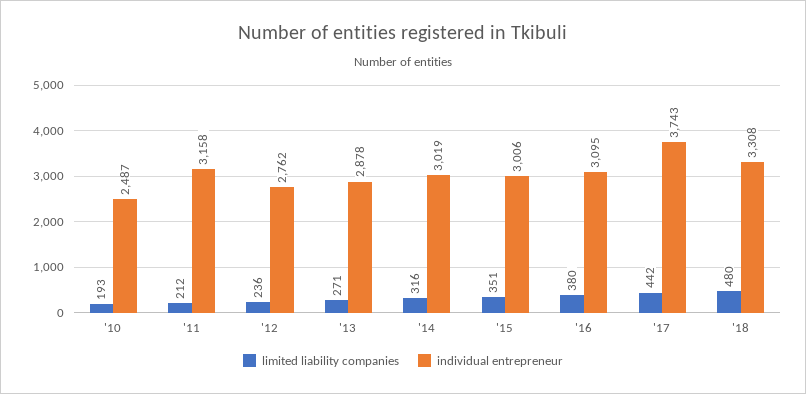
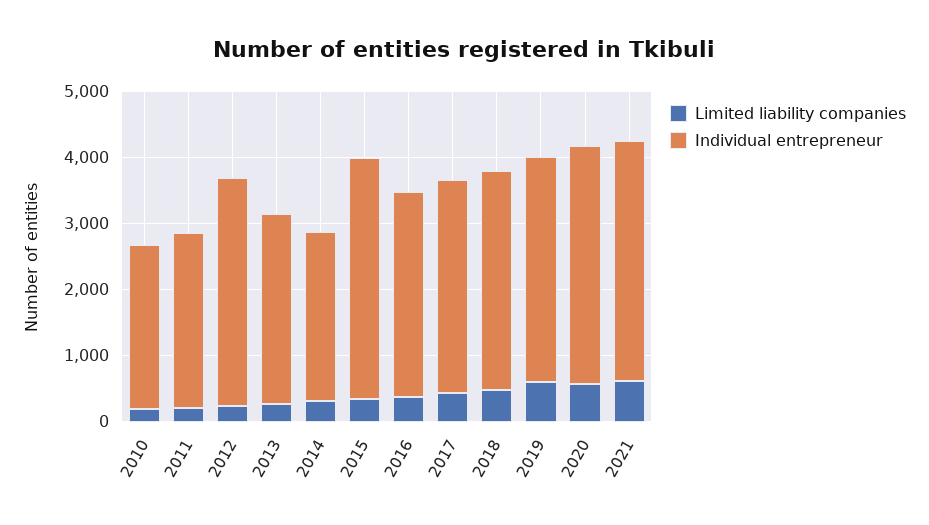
individual entrepreneur, '11: 3158 -> 2600
individual entrepreneur, '12: 2762 -> 3400
individual entrepreneur, '14: 3019 -> 2600
individual entrepreneur, '15: 3006 -> 3600
individual entrepreneur, '17: 3743 -> 3200
limited liability companies, 2019: none -> 600
individual entrepreneur, 2019: none -> 3400
limited liability companies, 2020: none -> 600
individual entrepreneur, 2020: none -> 3600
limited liability companies, 2021: none -> 600
individual entrepreneur, 2021: none -> 3600

